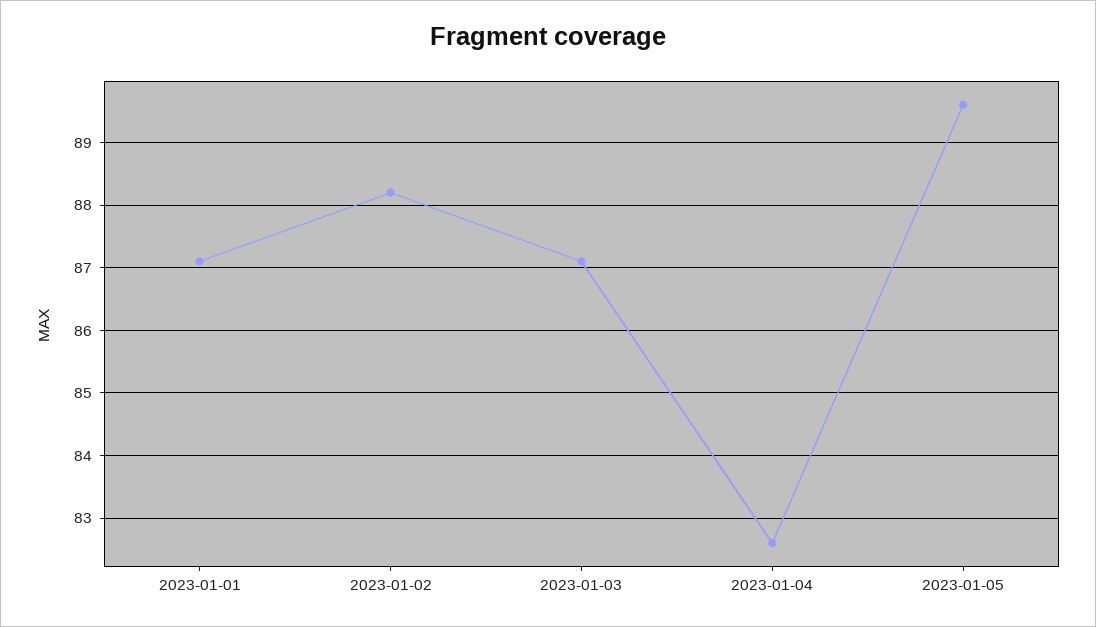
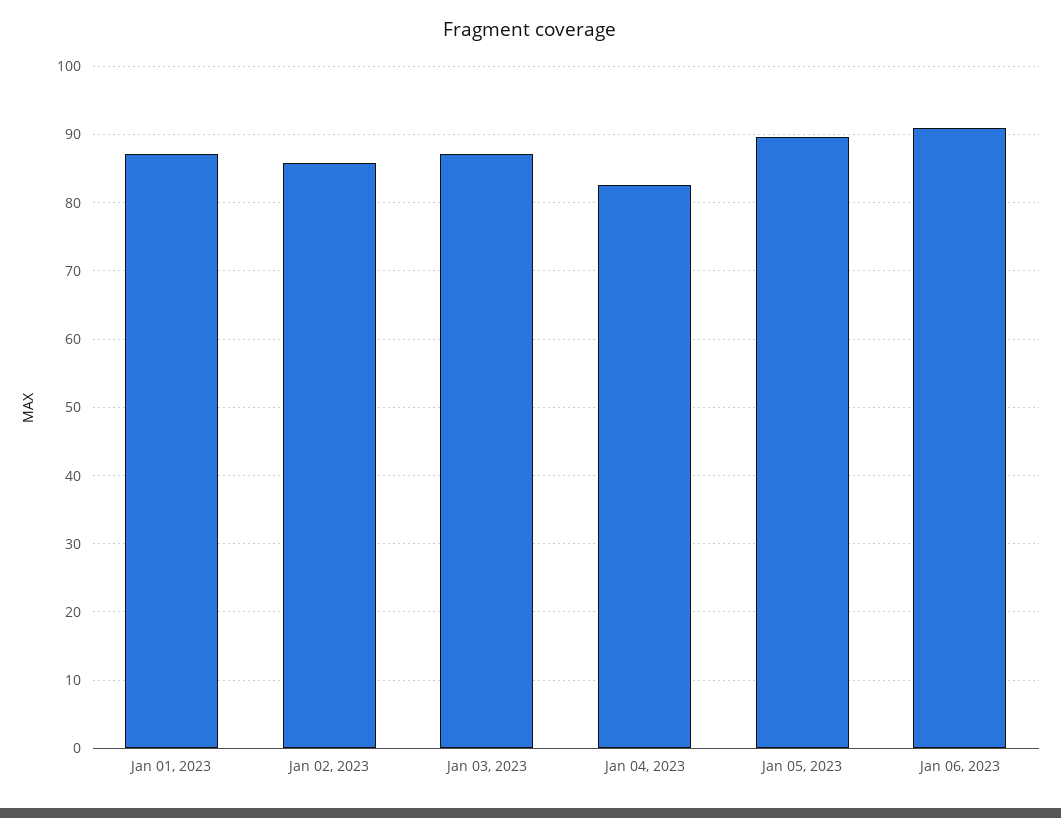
2023-01-02: 88.2 -> 86
Jan 06, 2023: none -> 91

